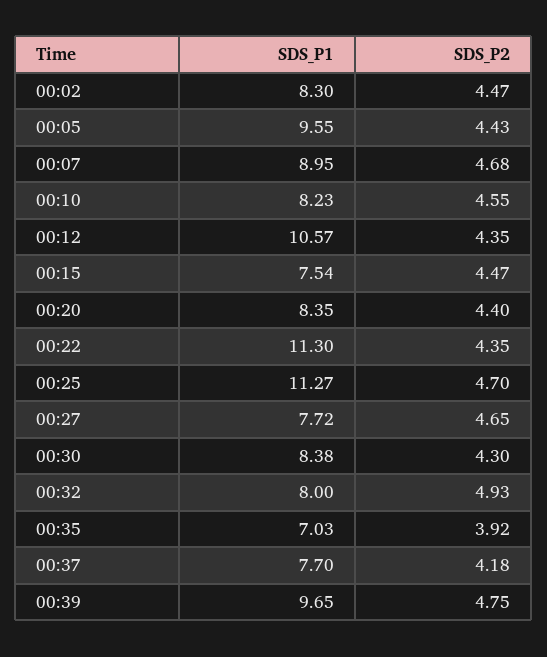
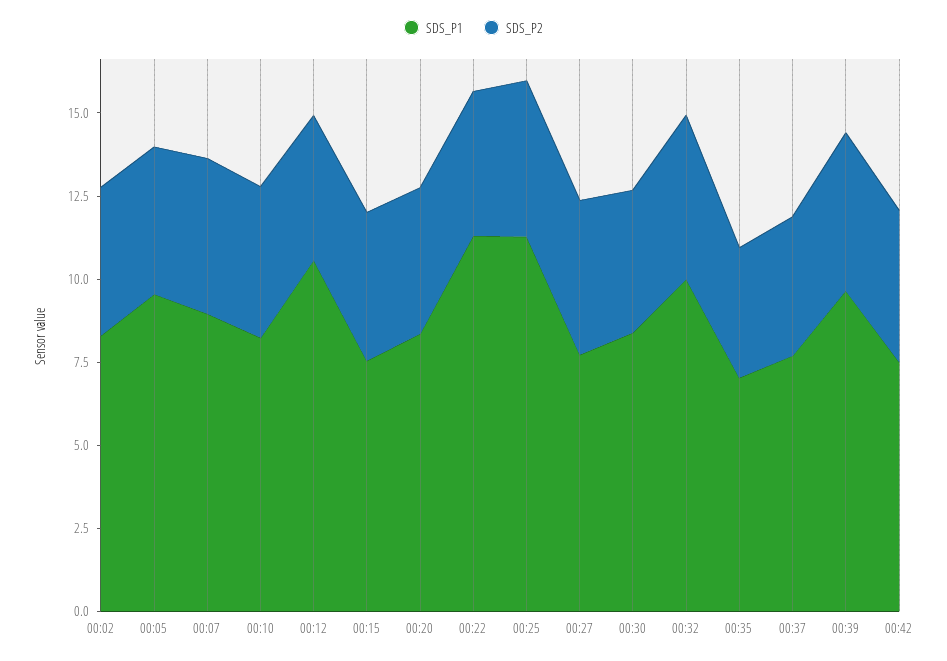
SDS_P1, 00:32: 8 -> 10
SDS_P1, 00:42: none -> 7.5
SDS_P2, 00:42: none -> 4.5

